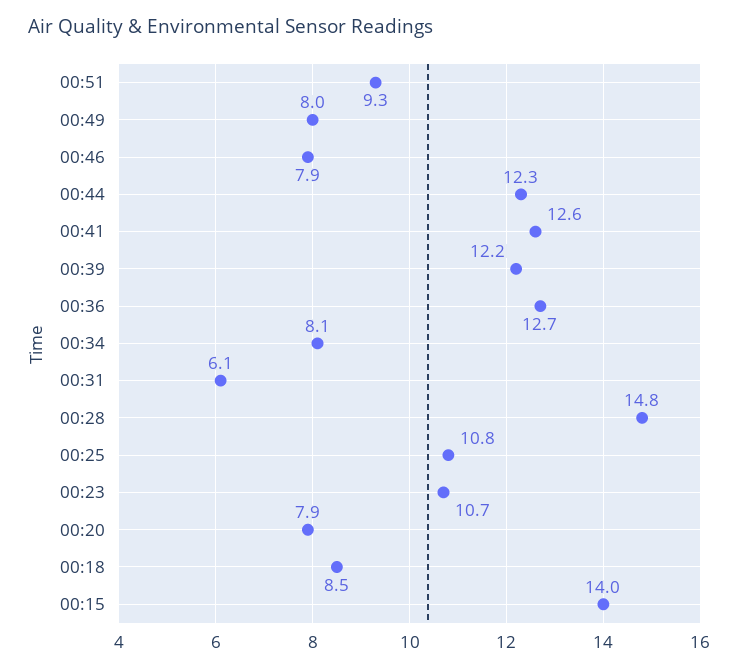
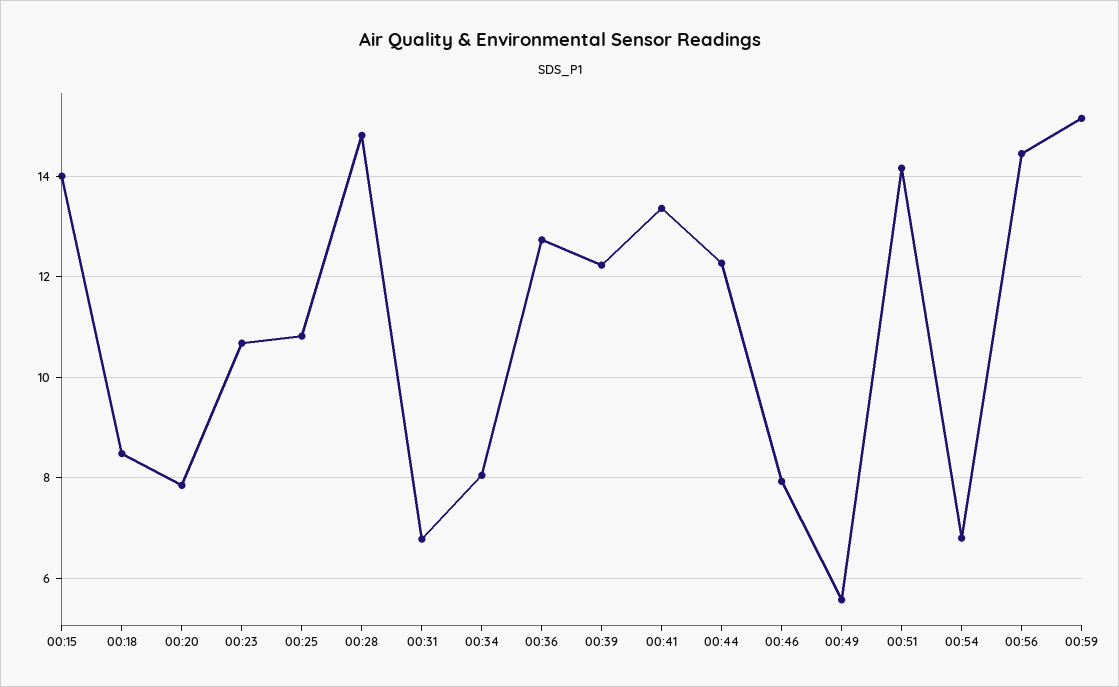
00:51: 9.3 -> 14.2
00:49: 8 -> 5.6
00:41: 12.6 -> 13.4
00:31: 6.1 -> 6.8
00:54: none -> 6.8
00:56: none -> 14.4
00:59: none -> 15.2

